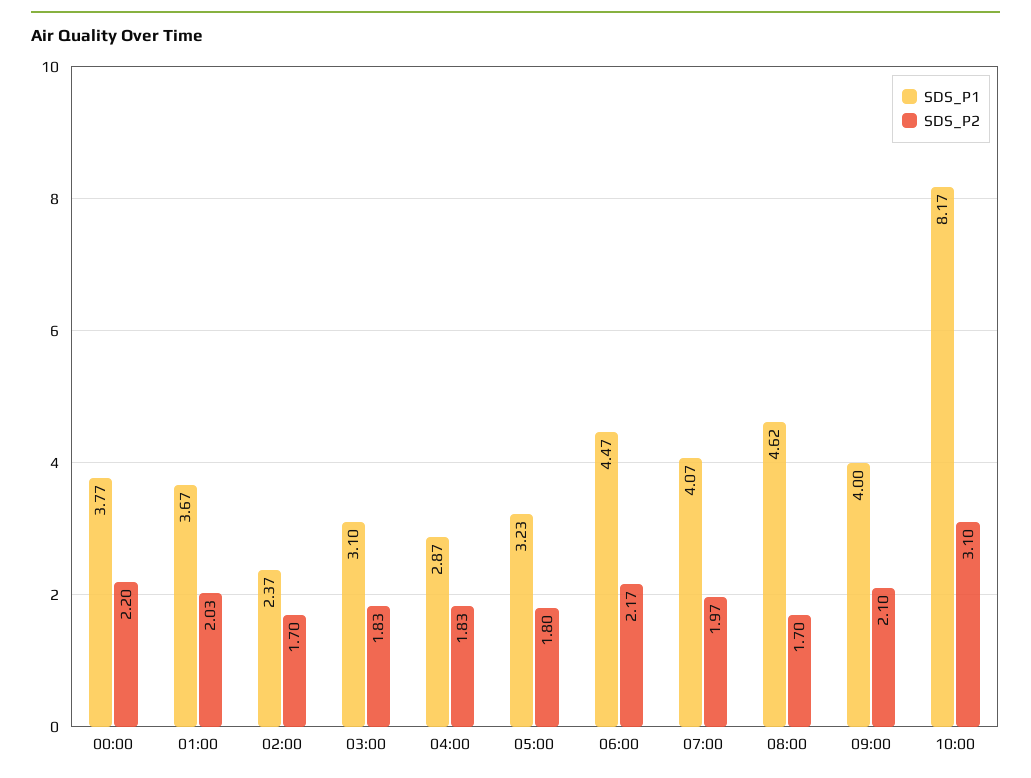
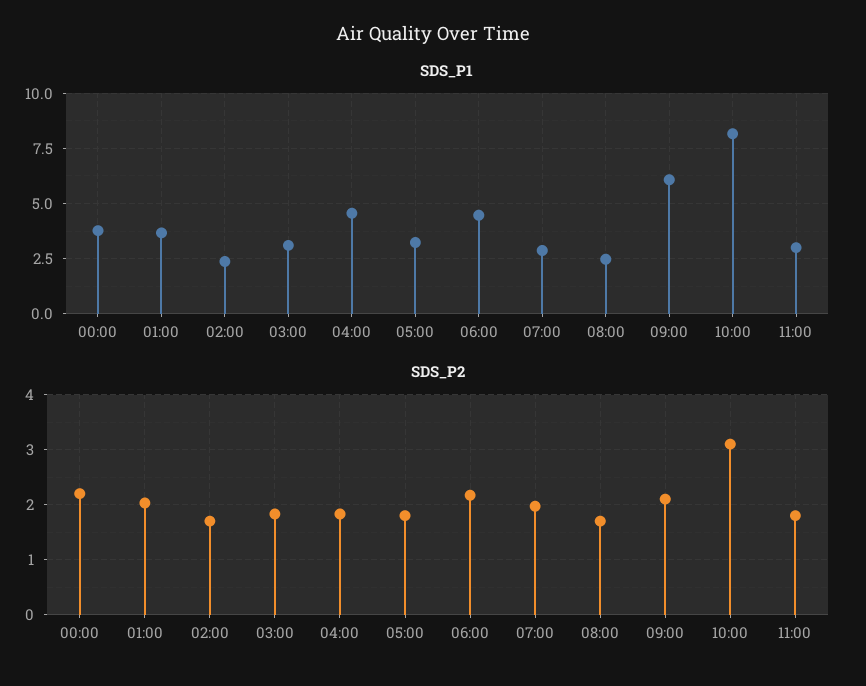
SDS_P1, 04:00: 2.87 -> 4.5
SDS_P1, 07:00: 4.07 -> 3
SDS_P1, 08:00: 4.62 -> 2.5
SDS_P1, 09:00: 4 -> 6
SDS_P1, 11:00: none -> 3
SDS_P2, 11:00: none -> 1.8

